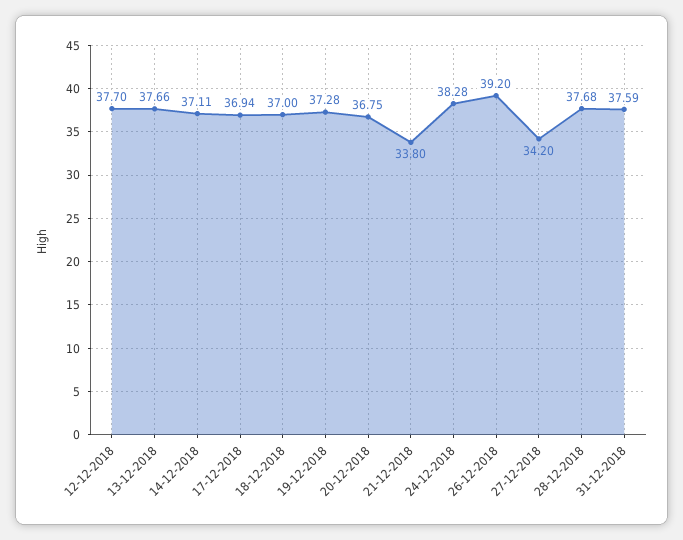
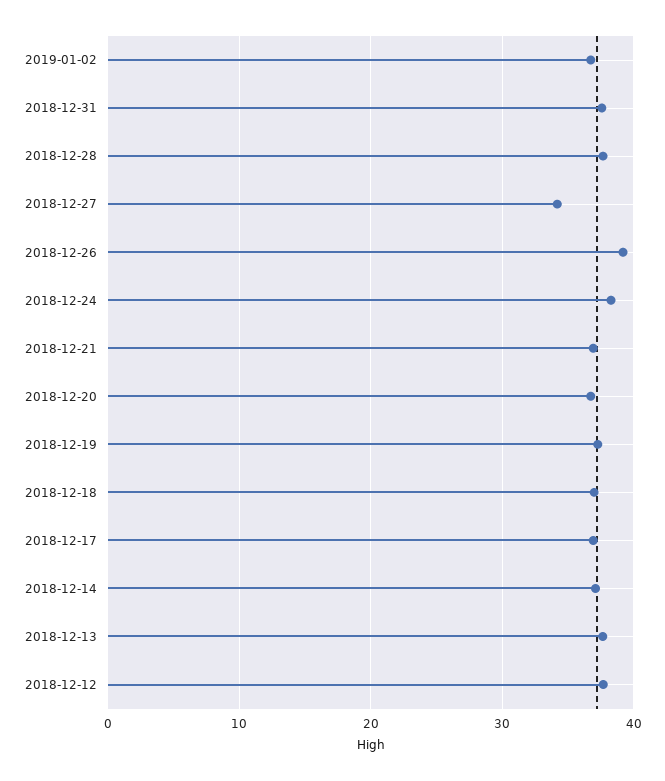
21-12-2018: 33.8 -> 37
2019-01-02: none -> 37

